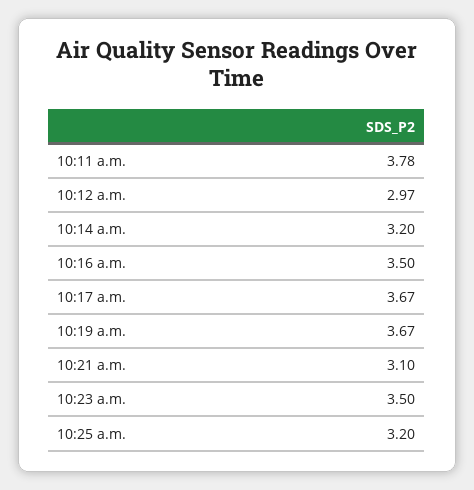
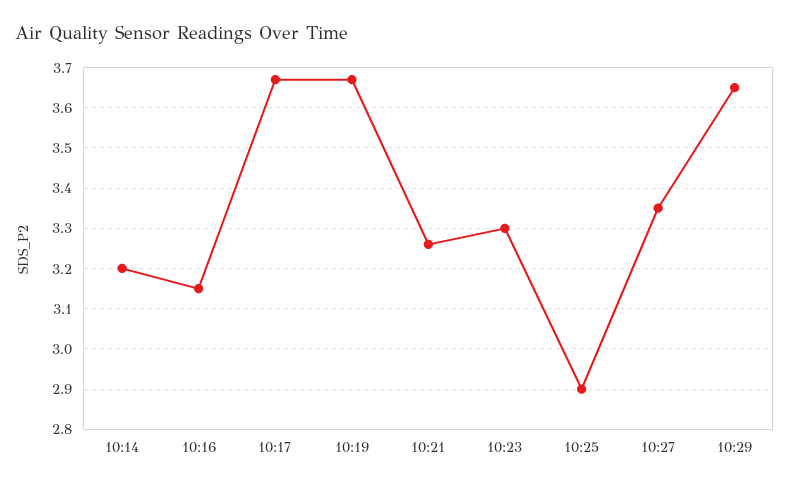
10:11 a.m.: 3.78 -> none
10:12 a.m.: 2.97 -> none
10:16 a.m.: 3.5 -> 3.15
10:21 a.m.: 3.1 -> 3.25
10:23 a.m.: 3.5 -> 3.3
10:25 a.m.: 3.2 -> 2.9
10:27: none -> 3.35
10:29: none -> 3.65

